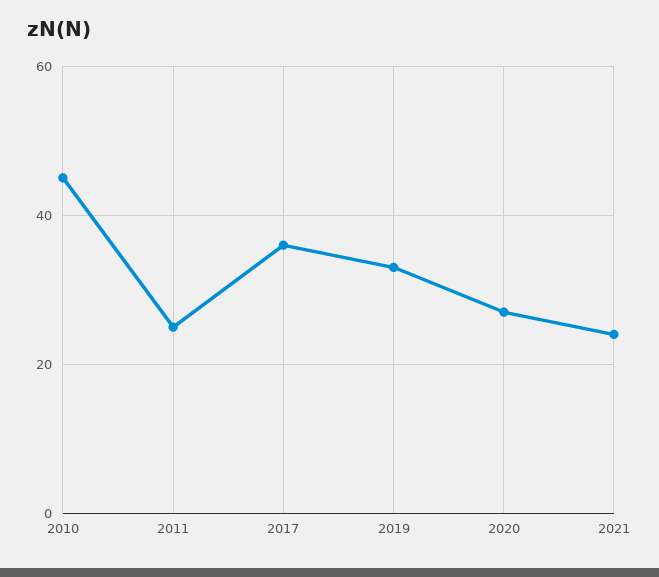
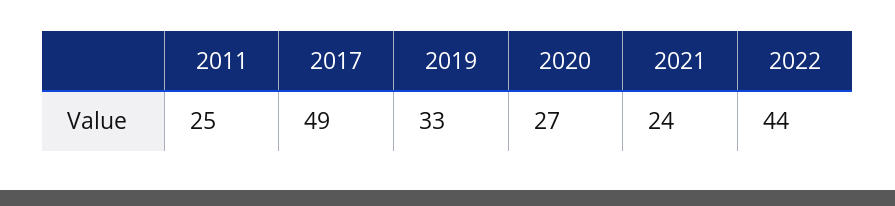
2010: 45 -> none
2017: 35 -> 49
2022: none -> 44

